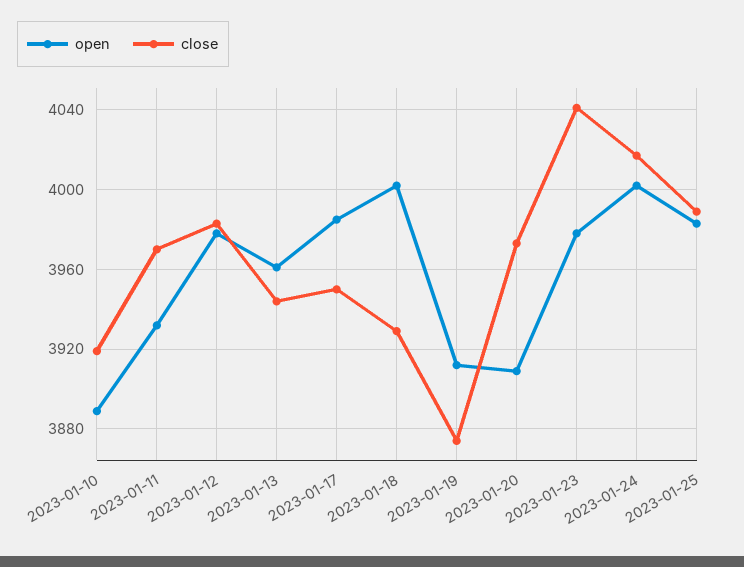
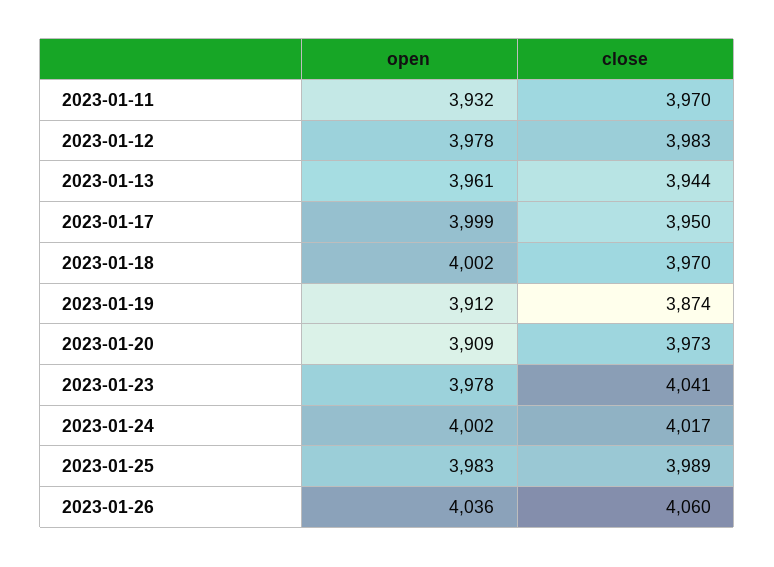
open, 2023-01-10: 3890 -> none
close, 2023-01-10: 3920 -> none
open, 2023-01-17: 3985 -> 3999
close, 2023-01-18: 3930 -> 3970
open, 2023-01-26: none -> 4036
close, 2023-01-26: none -> 4060

